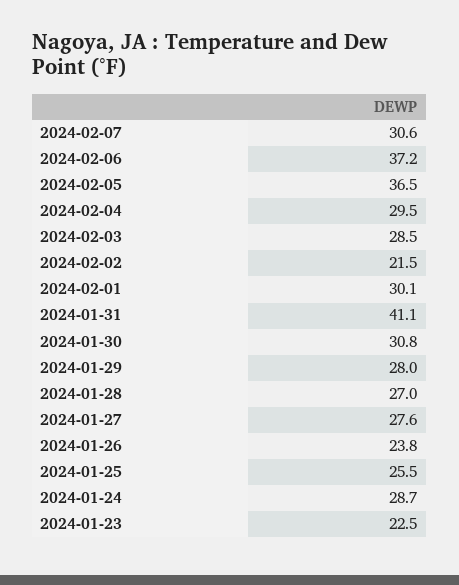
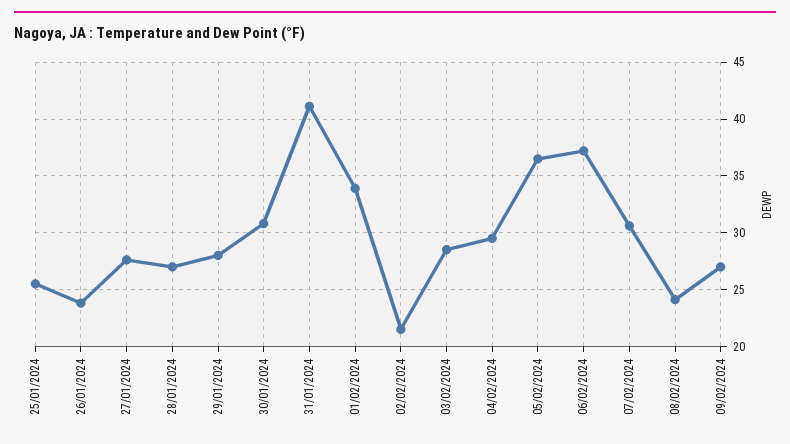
2024-02-01: 30.1 -> 34
2024-01-24: 28.7 -> none
2024-01-23: 22.5 -> none
08/02/2024: none -> 24
09/02/2024: none -> 27

